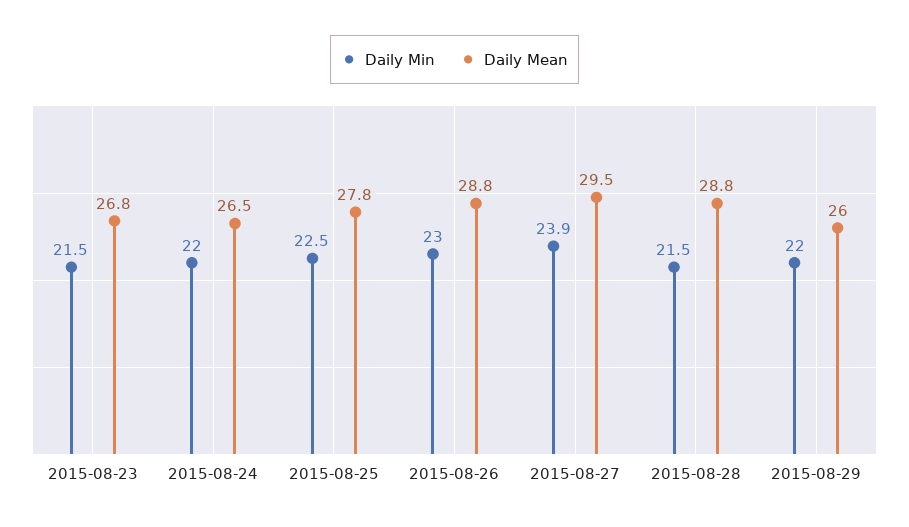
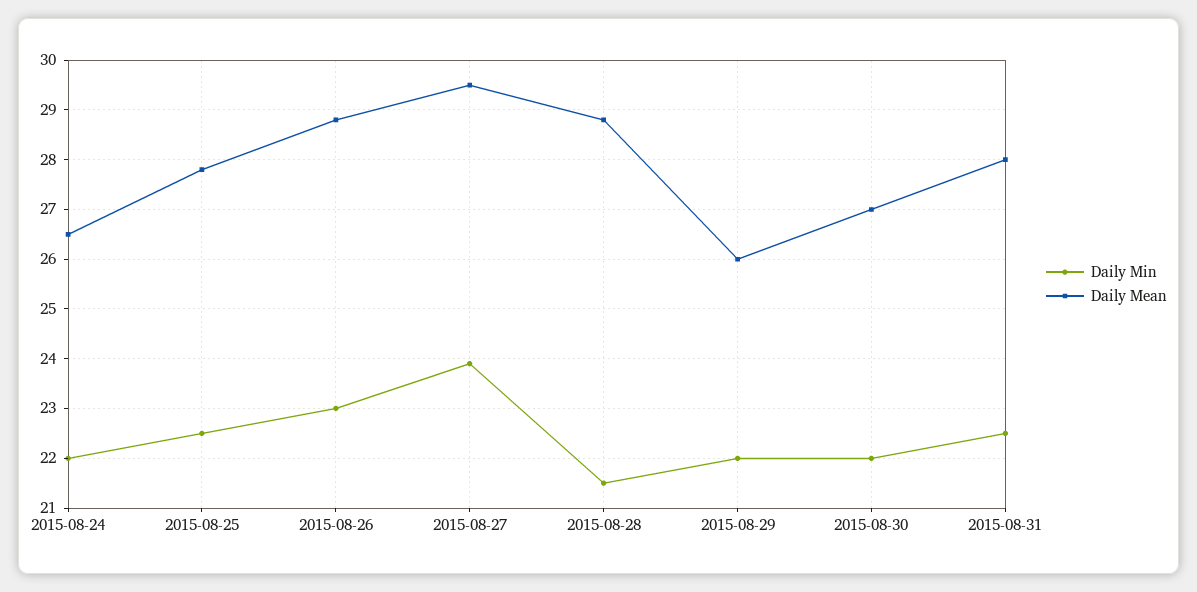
Daily Min, 2015-08-23: 21.5 -> none
Daily Mean, 2015-08-23: 26.8 -> none
Daily Min, 2015-08-30: none -> 22
Daily Mean, 2015-08-30: none -> 27
Daily Min, 2015-08-31: none -> 22.5
Daily Mean, 2015-08-31: none -> 28

